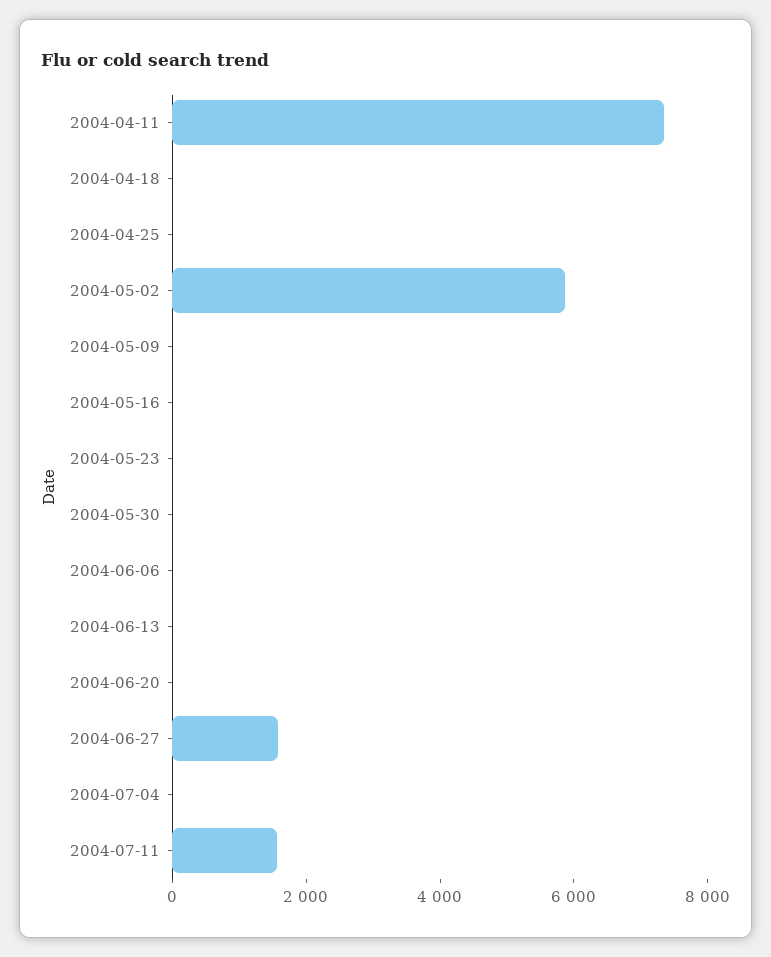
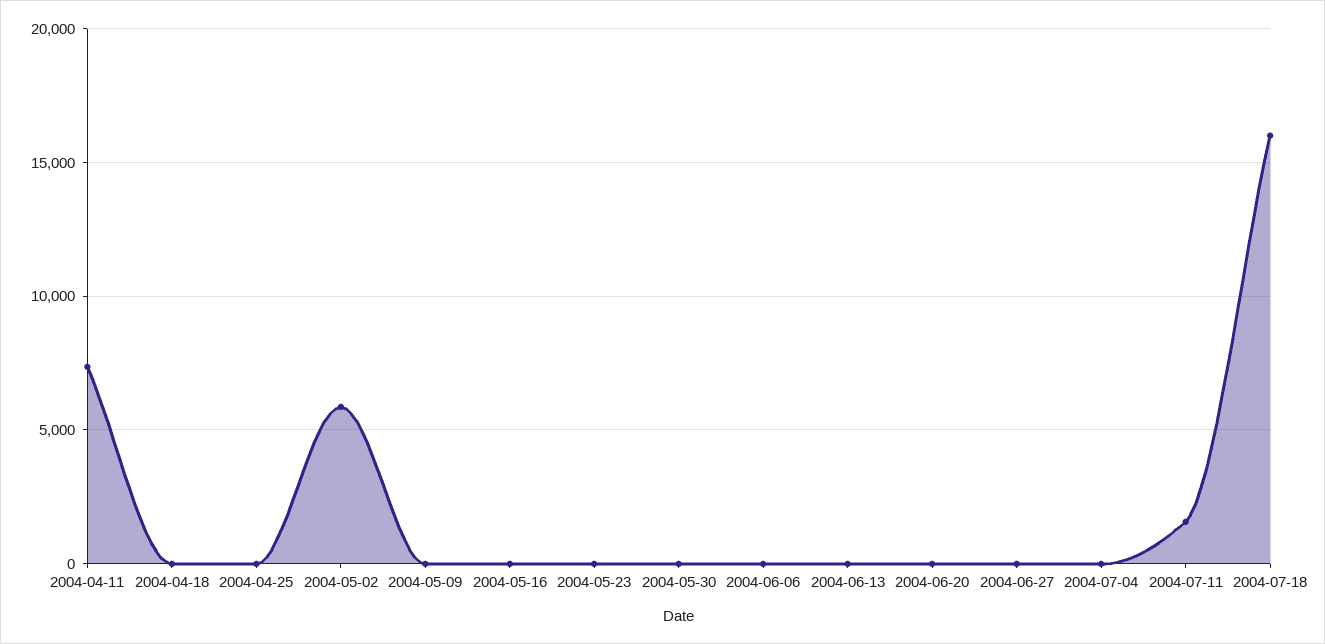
2004-06-27: 1500 -> 0
2004-07-18: none -> 16000

